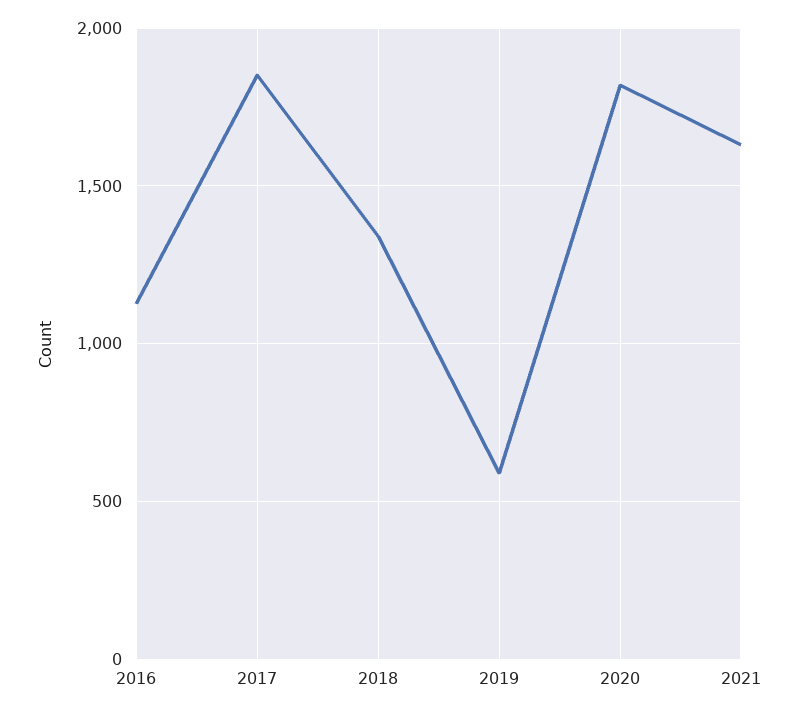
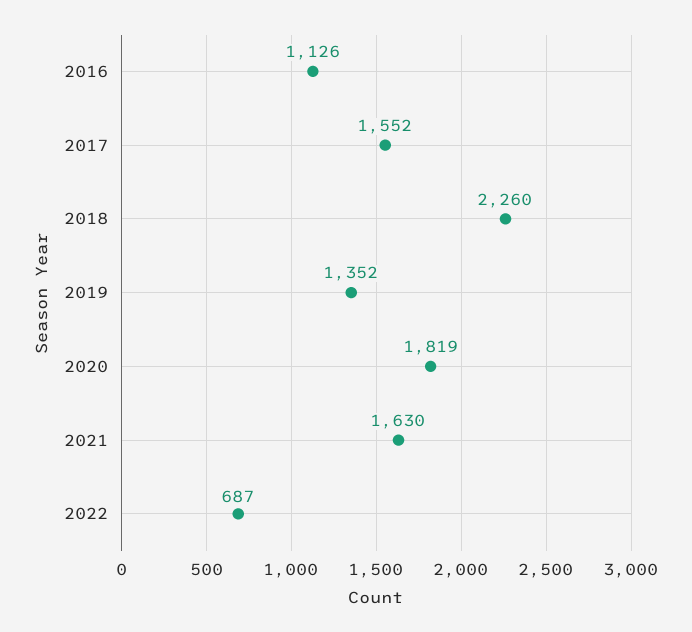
2017: 1850 -> 1552
2018: 1350 -> 2260
2019: 600 -> 1352
2022: none -> 687

